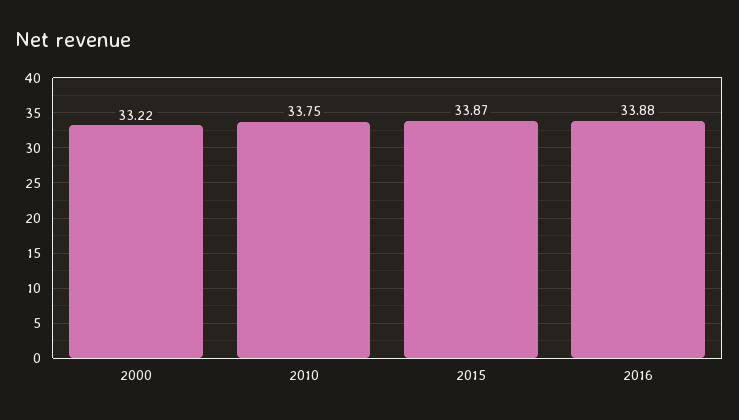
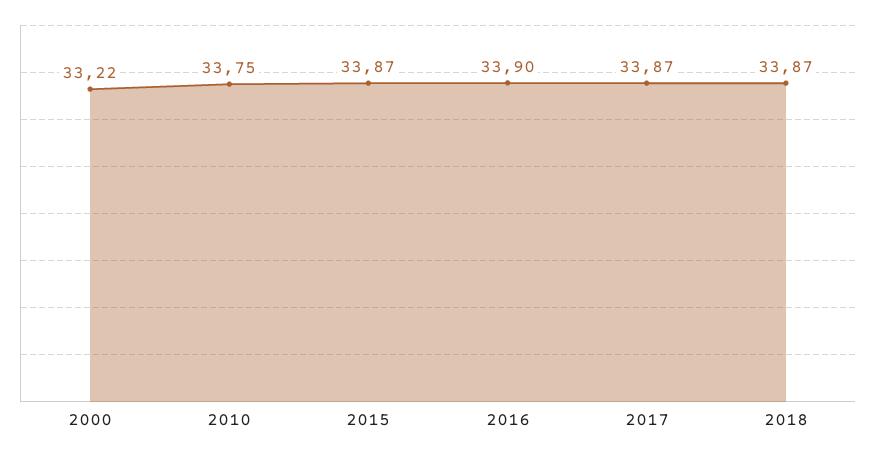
2016: 33.88 -> 33.9
2017: none -> 33.87
2018: none -> 33.87

